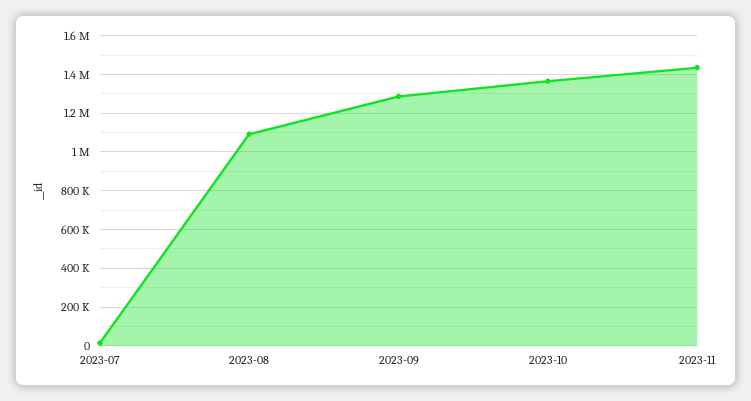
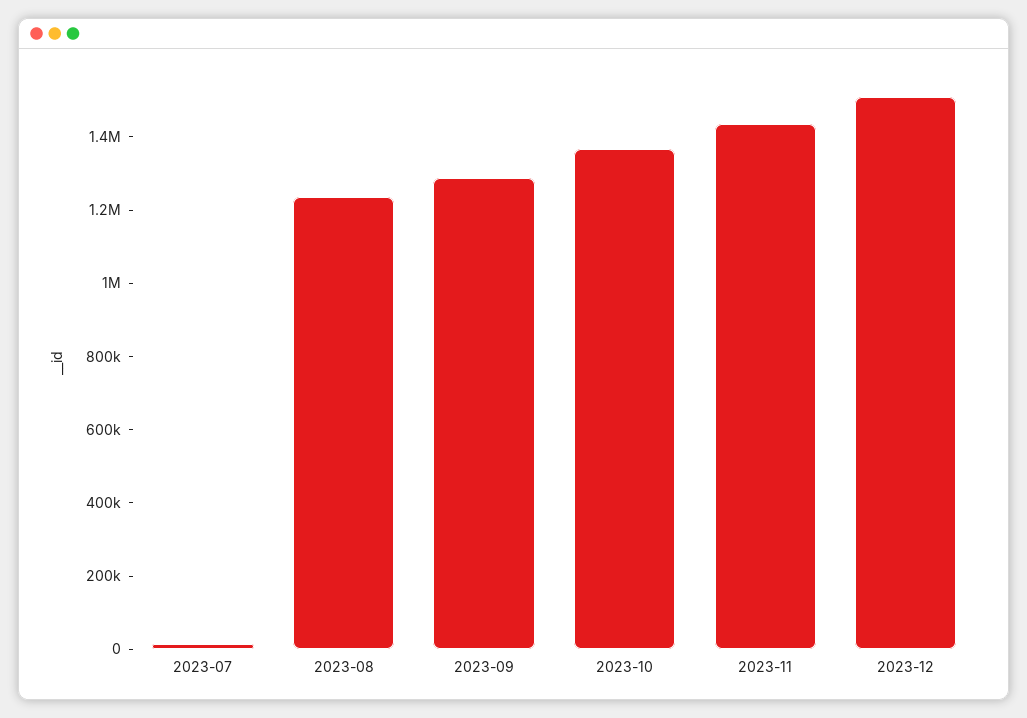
2023-08: 1100000 -> 1250000
2023-12: none -> 1500000

